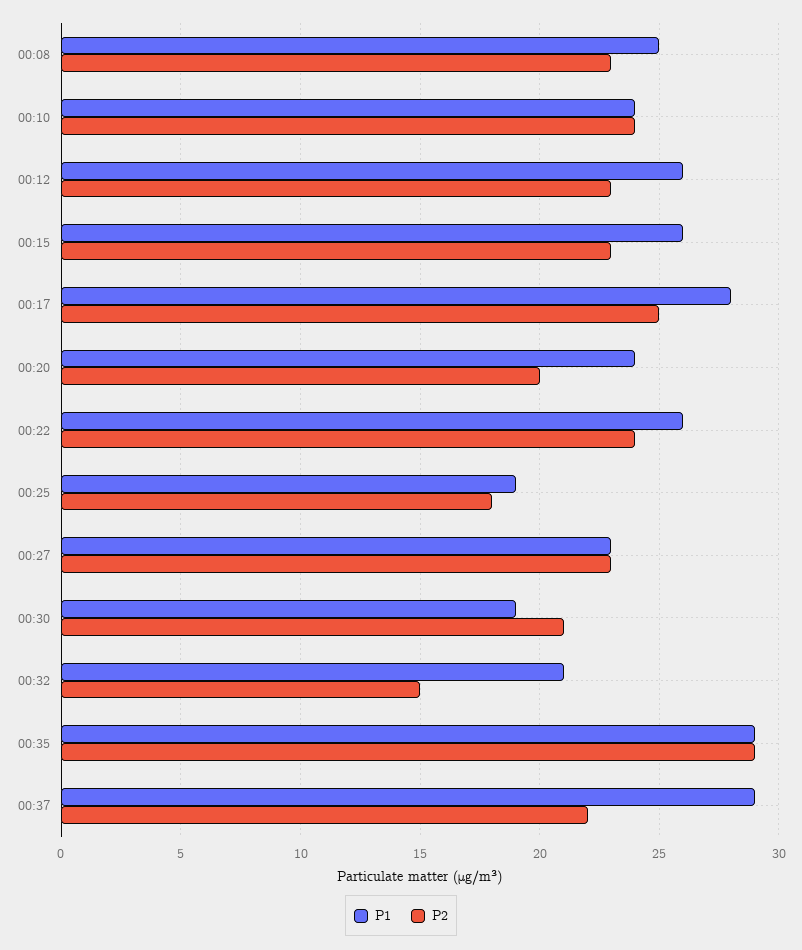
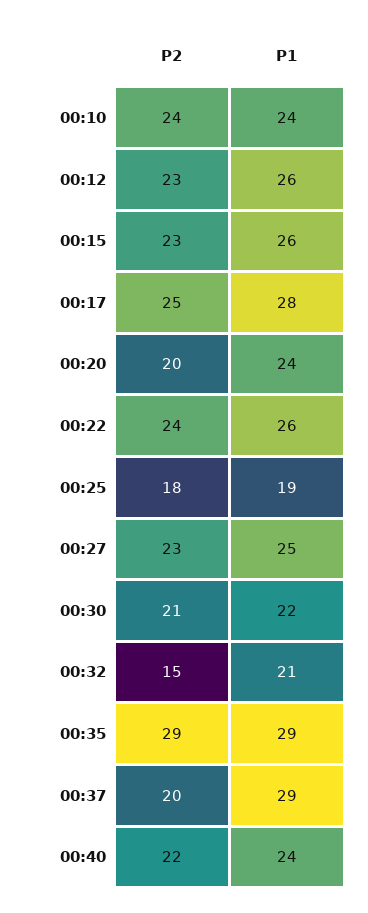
P1, 00:08: 25 -> none
P2, 00:08: 23 -> none
P1, 00:27: 23 -> 25
P1, 00:30: 19 -> 22
P2, 00:37: 22 -> 20
P2, 00:40: none -> 22
P1, 00:40: none -> 24

